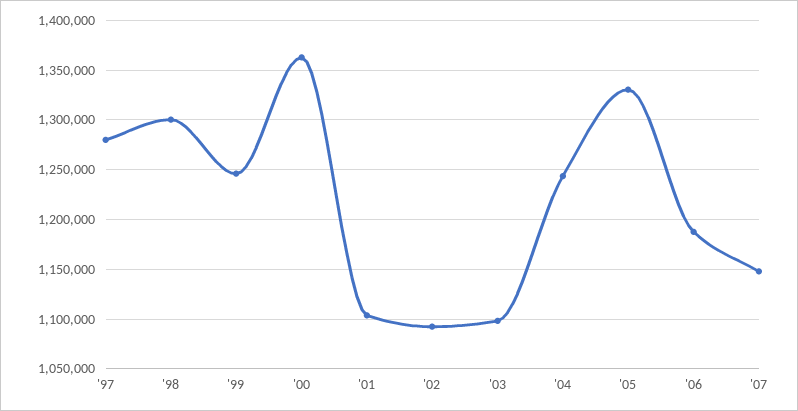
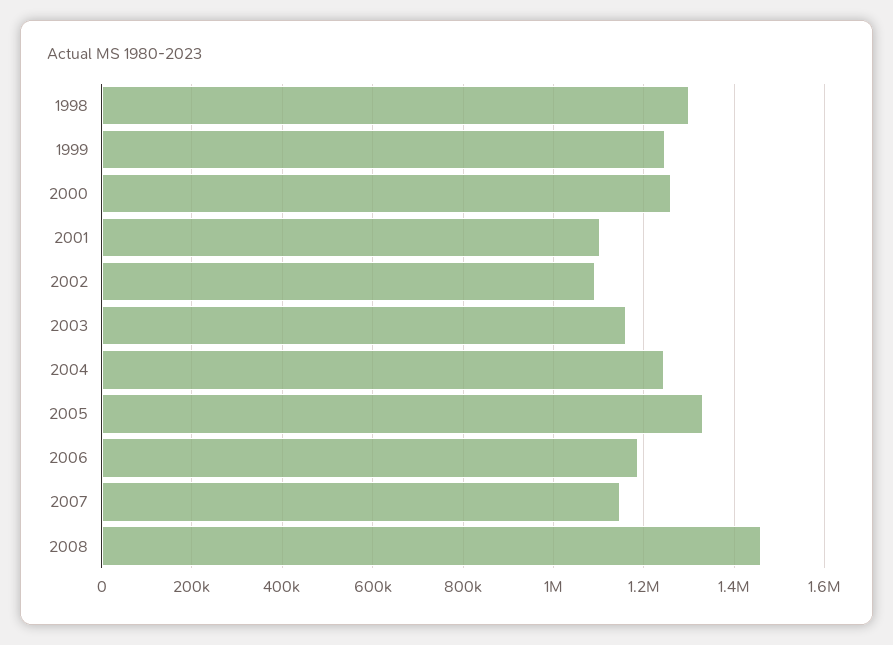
'97: 1280000 -> none
'00: 1360000 -> 1260000
'03: 1100000 -> 1160000
2008: none -> 1460000

